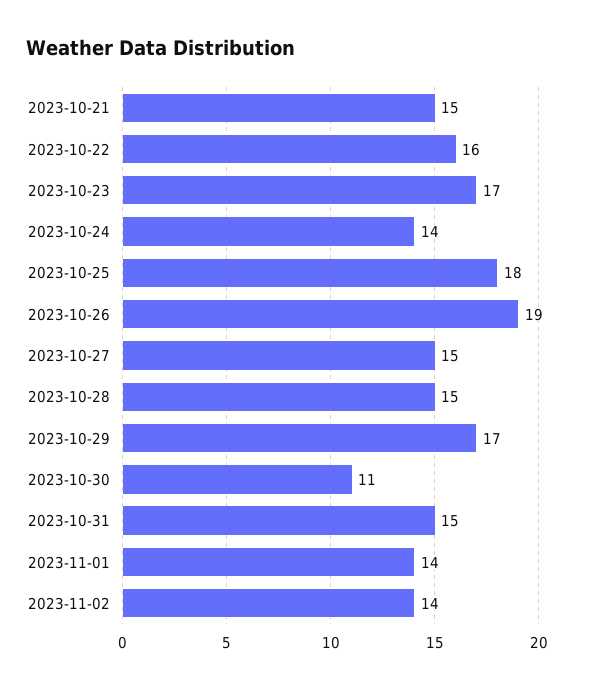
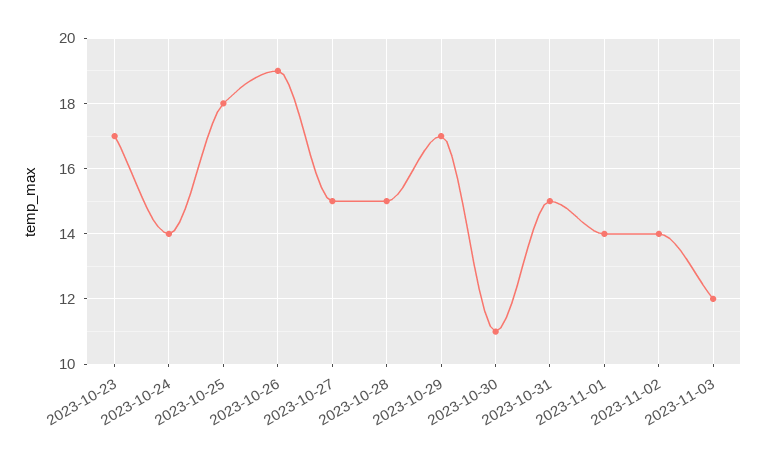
2023-10-21: 15 -> none
2023-10-22: 16 -> none
2023-11-03: none -> 12

